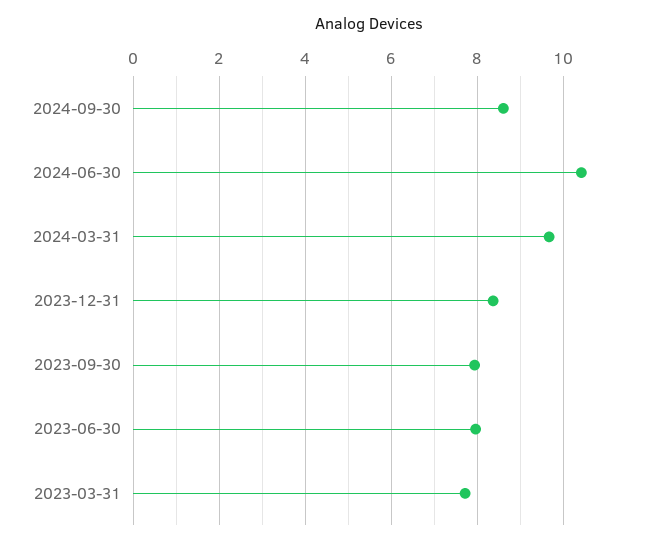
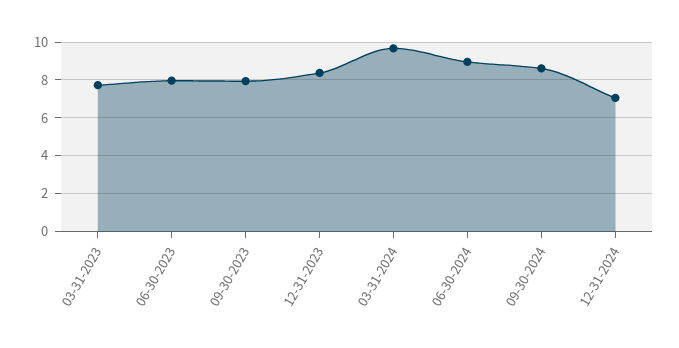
2024-06-30: 10.4 -> 9
12-31-2024: none -> 7

